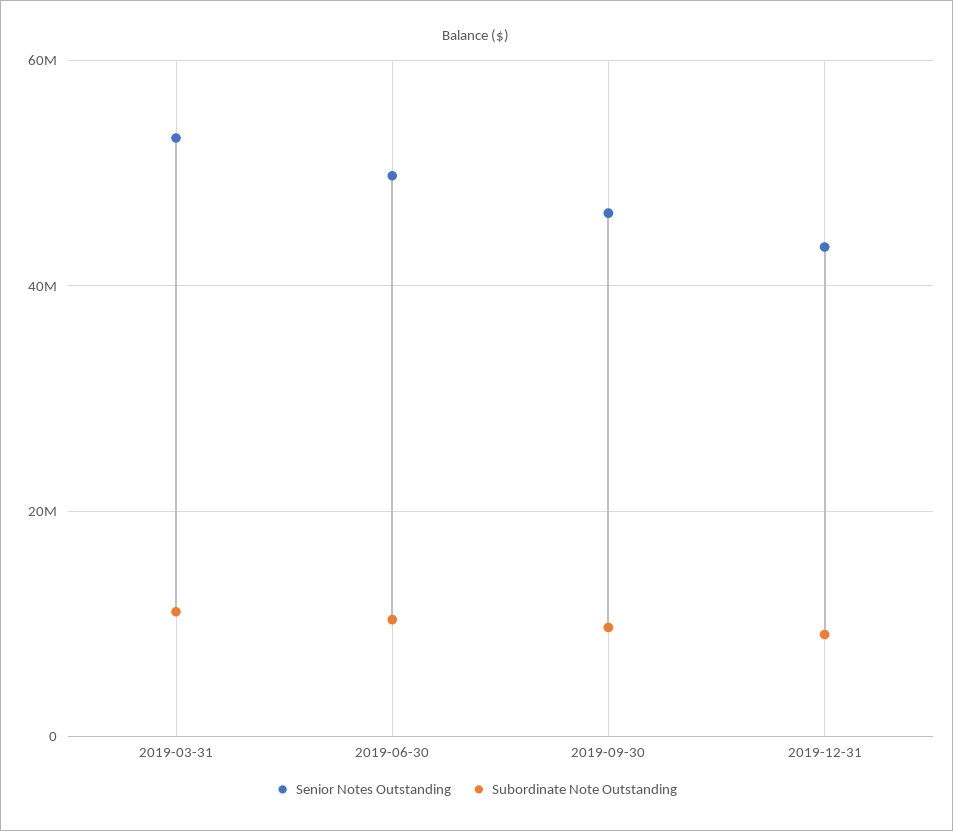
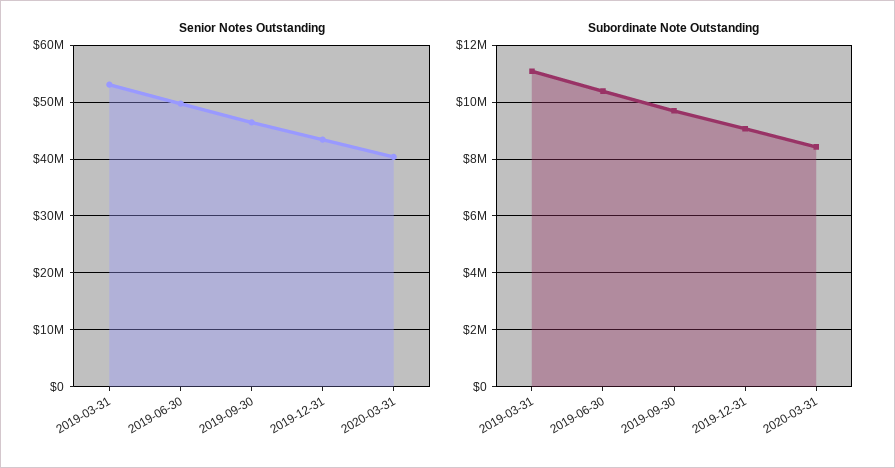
Senior Notes Outstanding, 2020-03-31: none -> 40000000
Subordinate Note Outstanding, 2020-03-31: none -> 8500000

